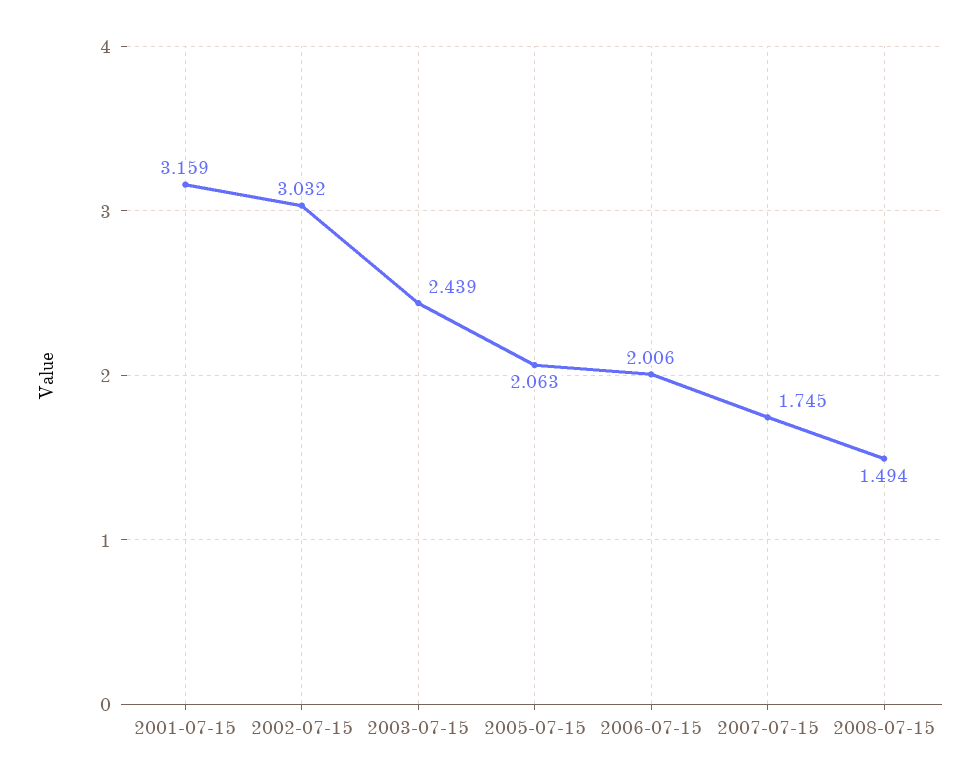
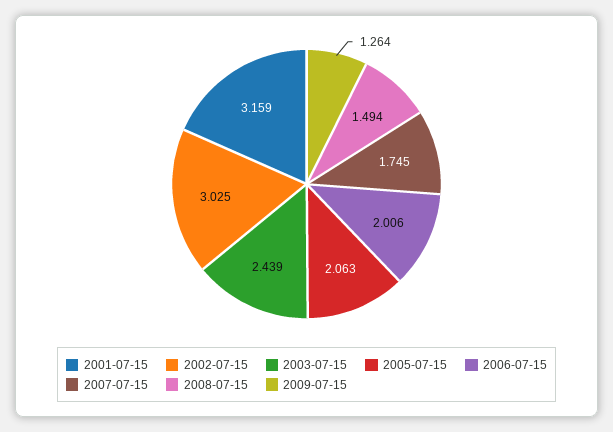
2002-07-15: 3.032 -> 3.025
2009-07-15: none -> 1.264

